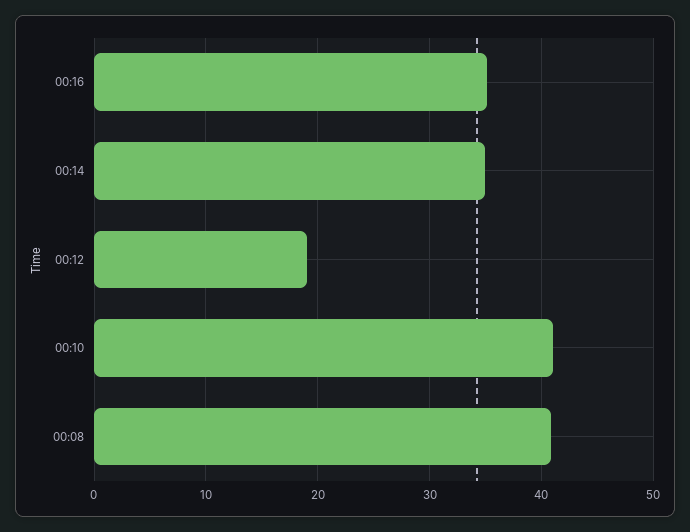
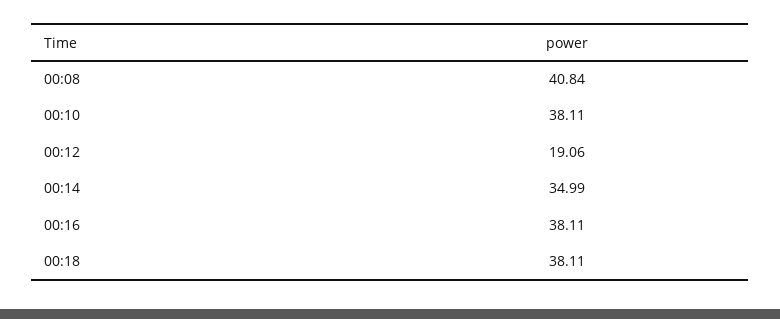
00:16: 35 -> 38.11
00:10: 41 -> 38.11
00:18: none -> 38.11

